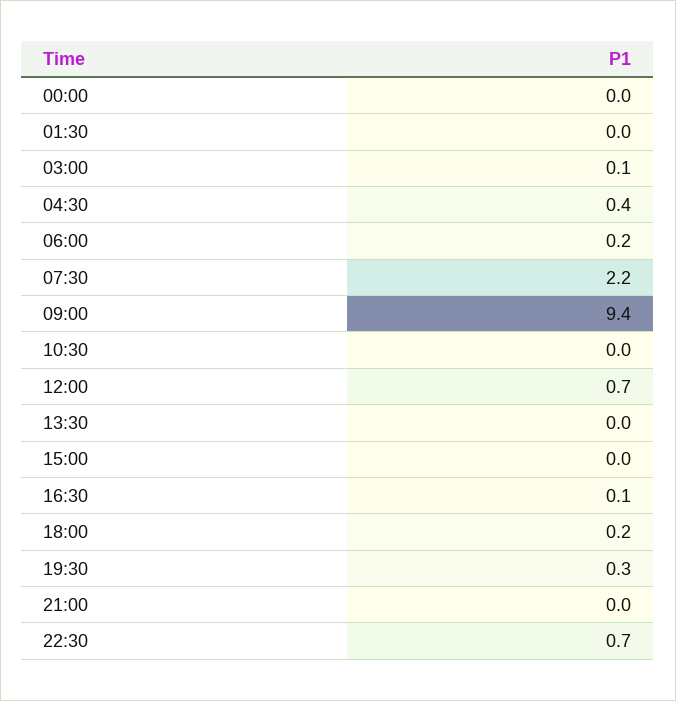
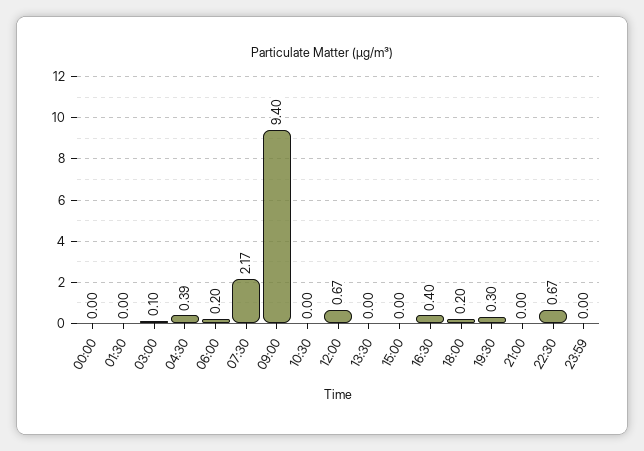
16:30: 0.1 -> 0.4
23:59: none -> 0

